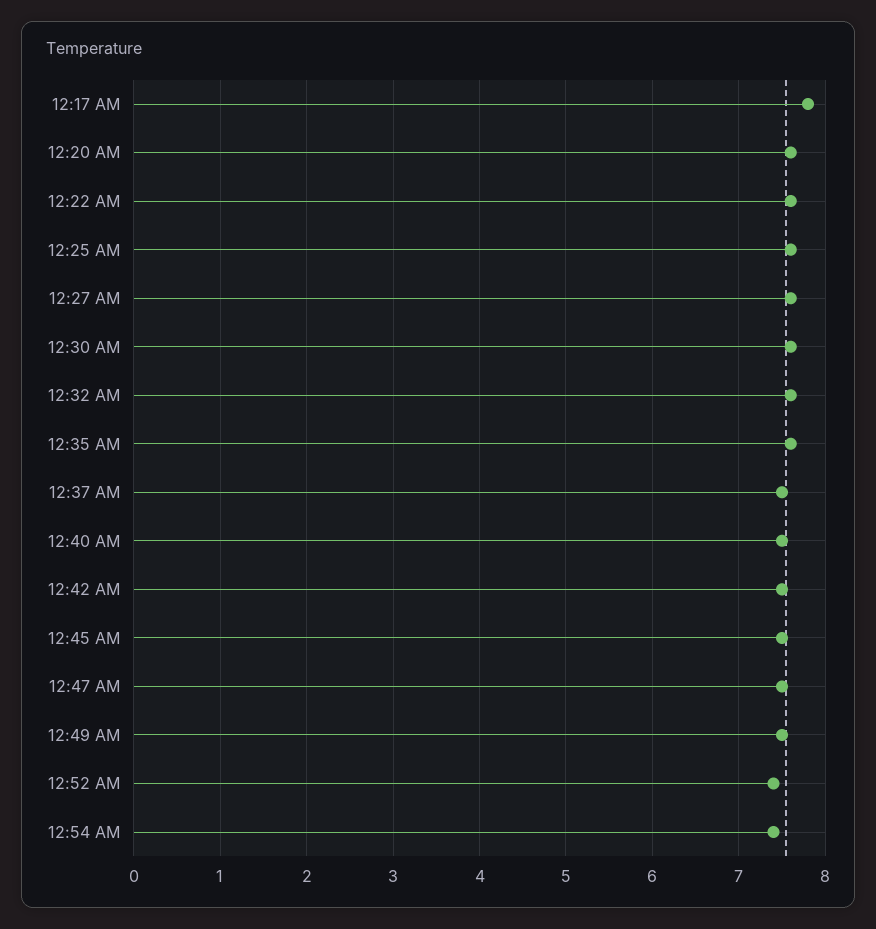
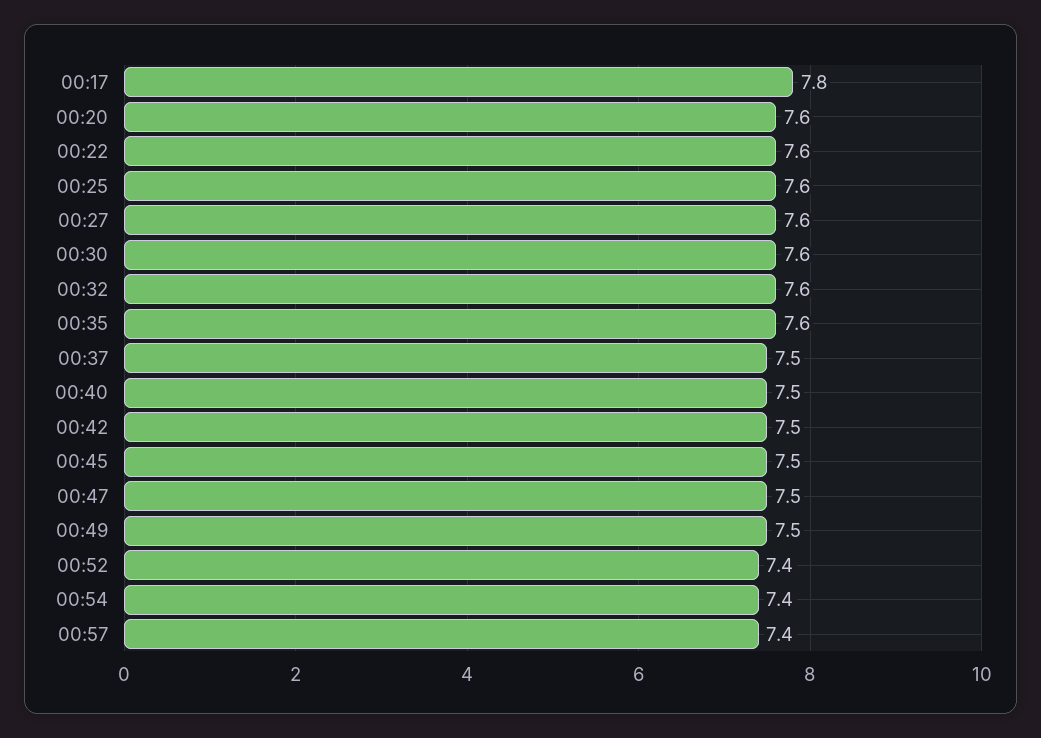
00:57: none -> 7.4

